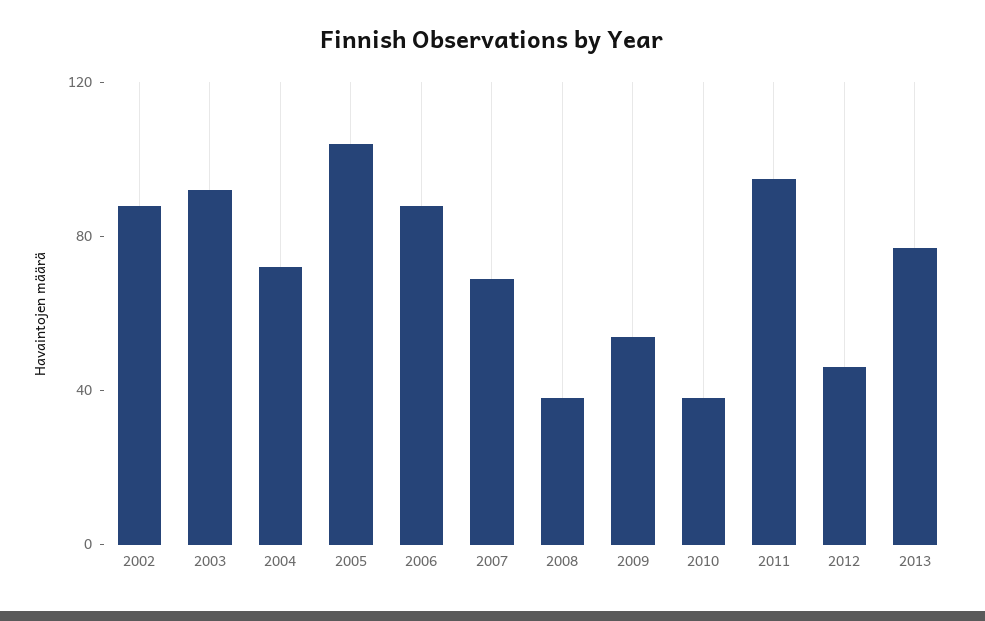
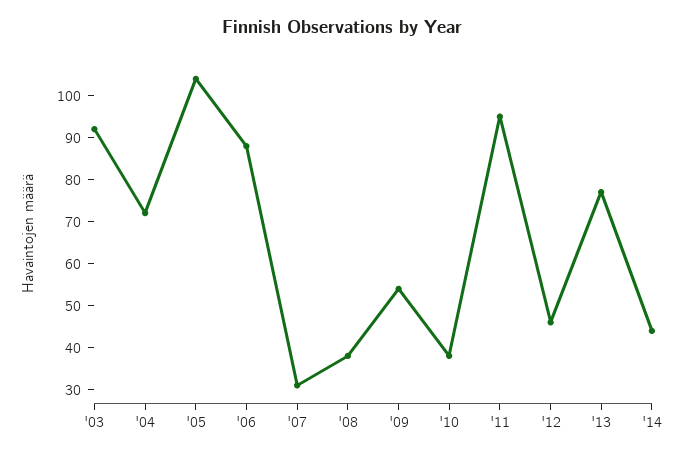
2002: 90 -> none
2007: 70 -> 30
'14: none -> 45

